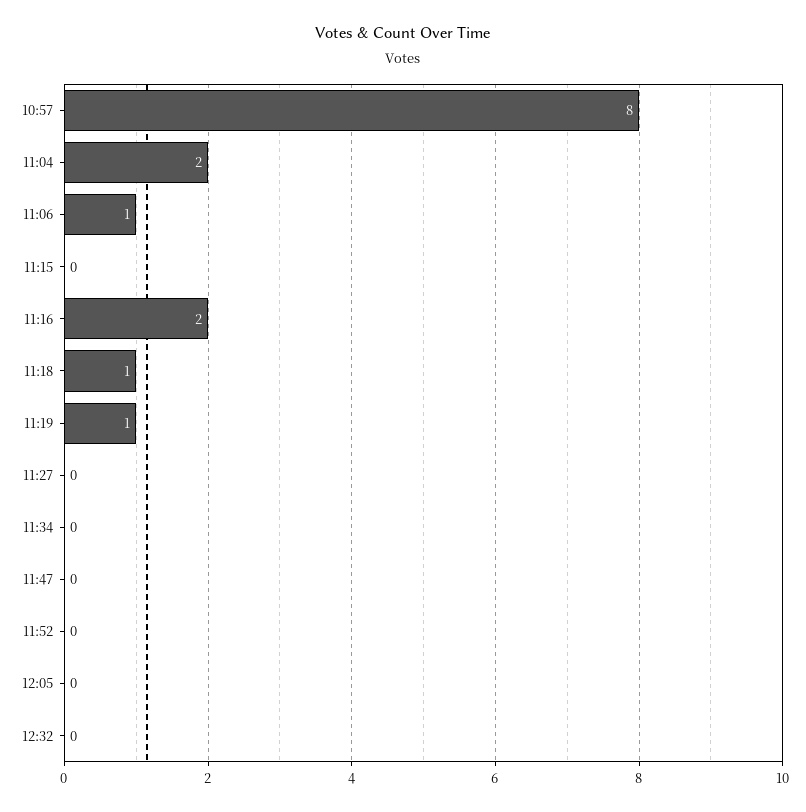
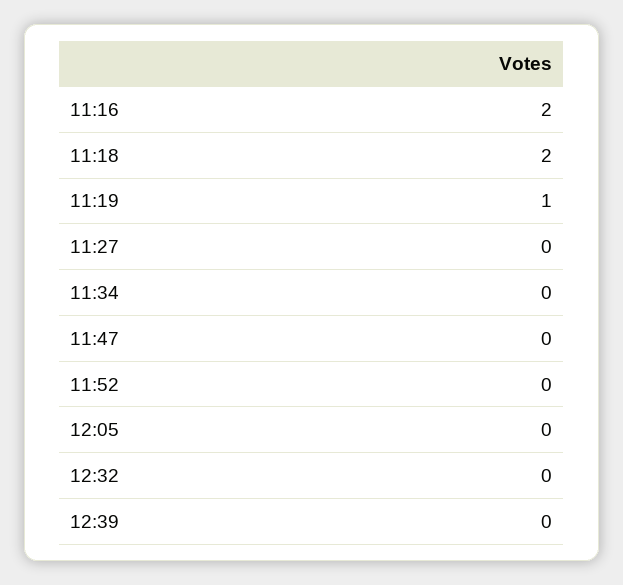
10:57: 8 -> none
11:04: 2 -> none
11:06: 1 -> none
11:15: 0 -> none
11:18: 1 -> 2
12:39: none -> 0

